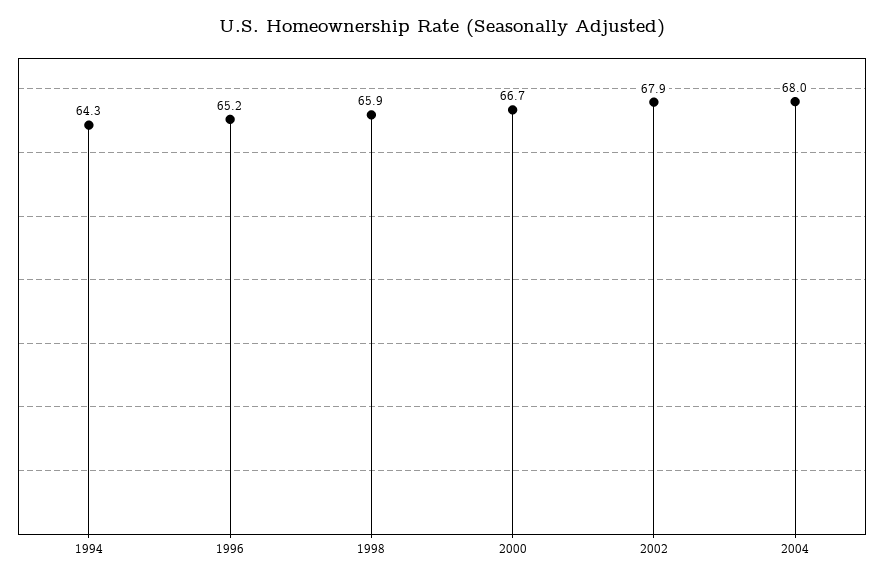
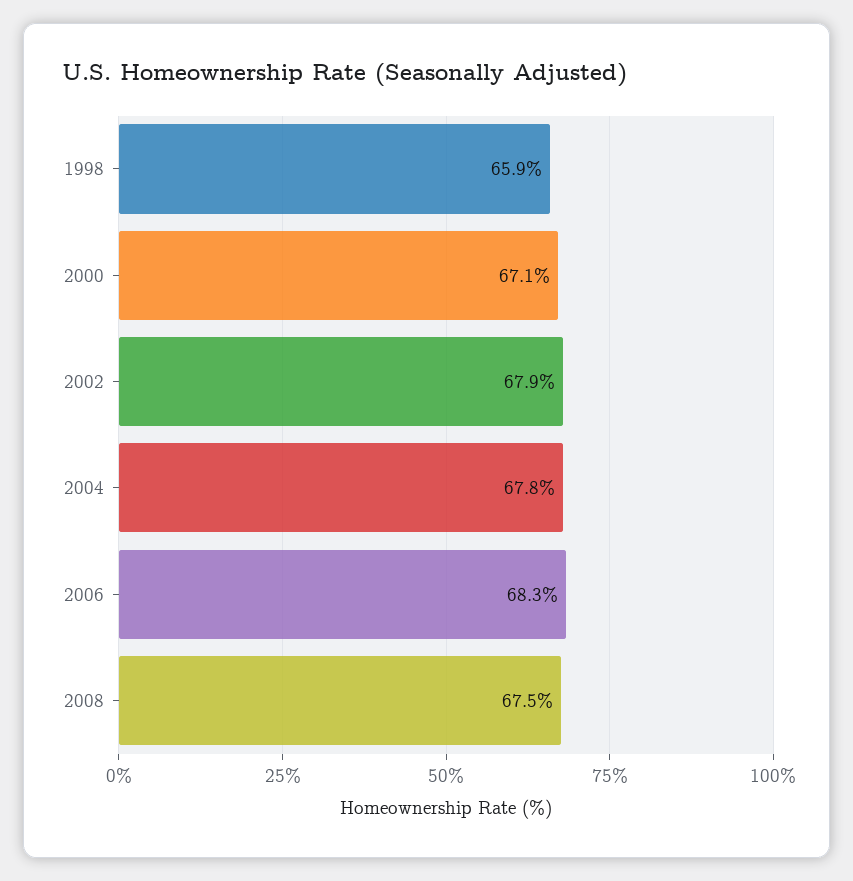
1994: 64.3 -> none
1996: 65.2 -> none
2000: 66.7 -> 67.1
2004: 68 -> 67.8
2006: none -> 68.3
2008: none -> 67.5

